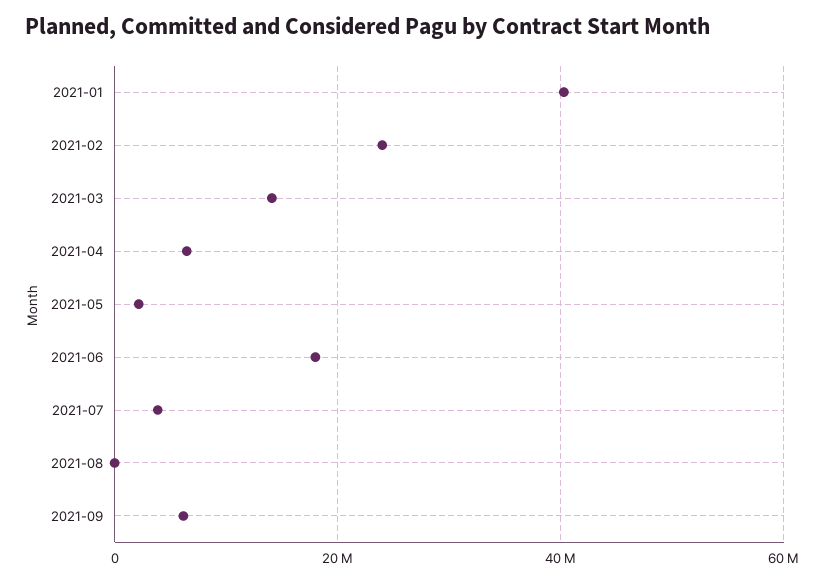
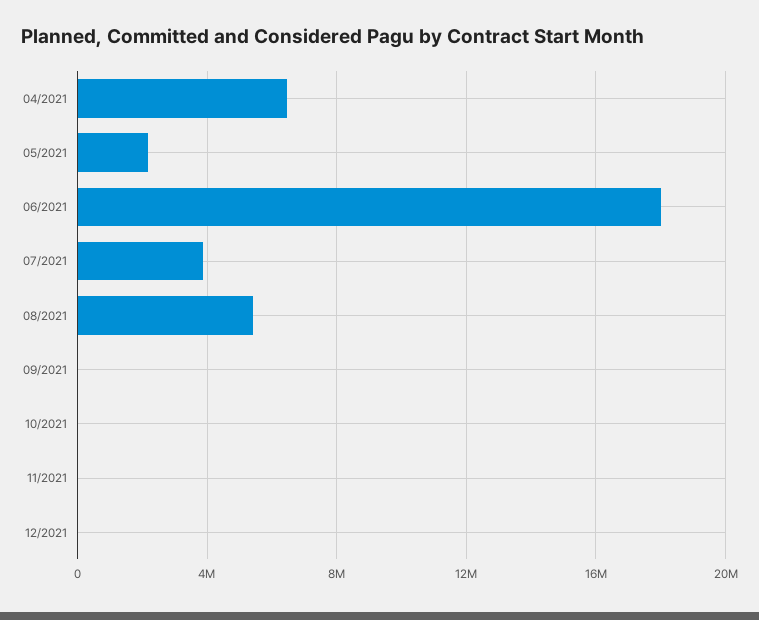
2021-01: 40000000 -> none
2021-02: 24000000 -> none
2021-03: 14000000 -> none
2021-08: 0 -> 5500000
2021-09: 6000000 -> 0
10/2021: none -> 0
11/2021: none -> 0
12/2021: none -> 0

